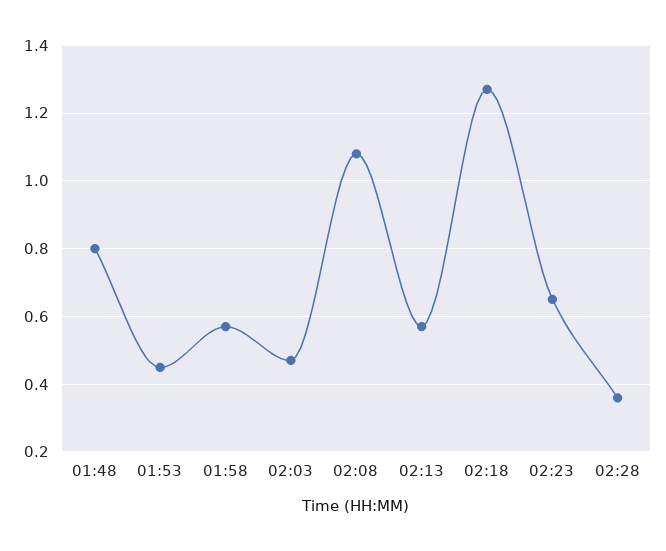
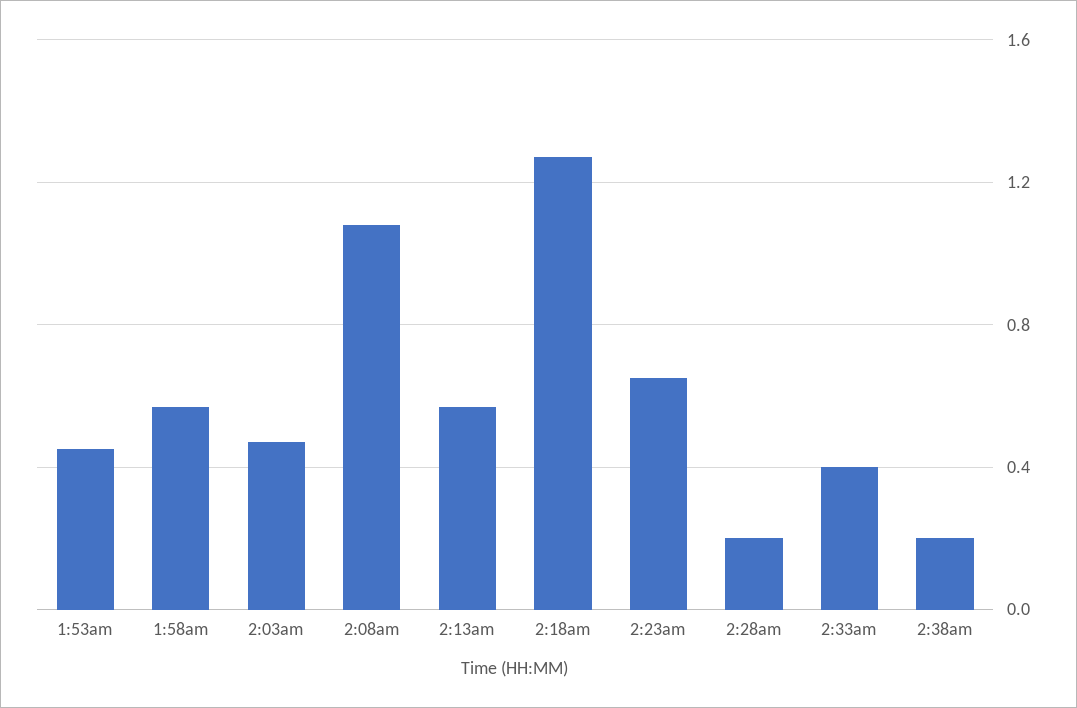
01:48: 0.8 -> none
02:28: 0.35 -> 0.2
2:33am: none -> 0.4
2:38am: none -> 0.2

